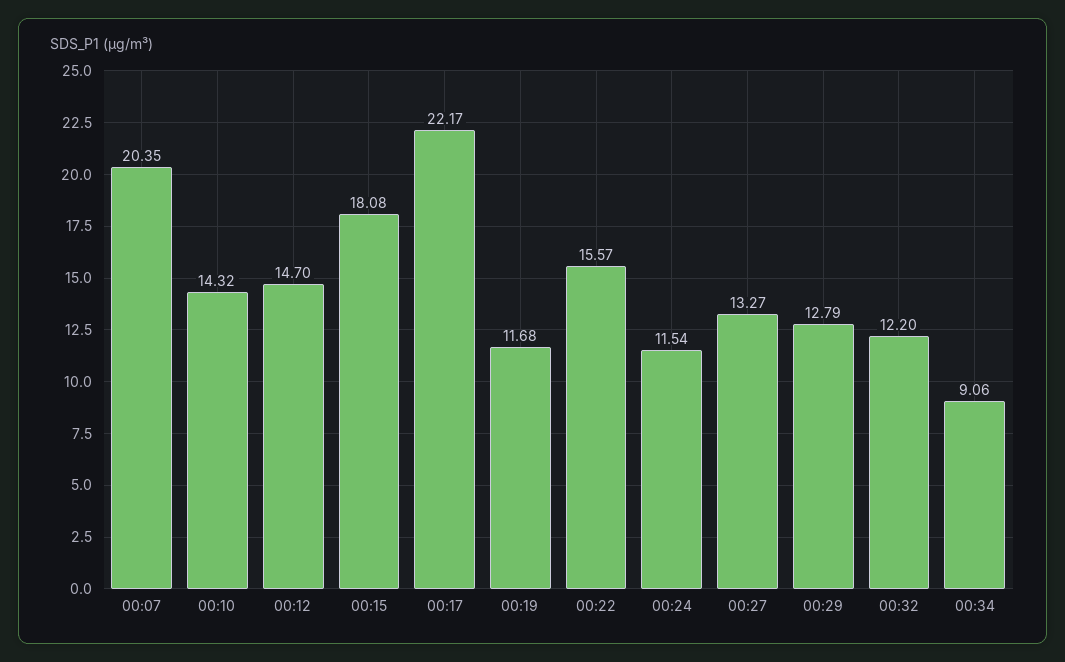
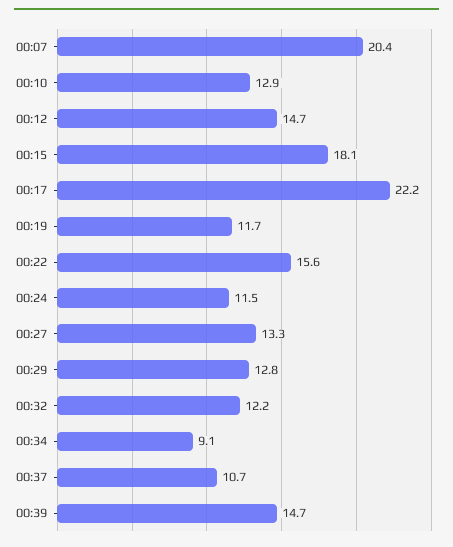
00:10: 14.32 -> 12.9
00:37: none -> 10.7
00:39: none -> 14.7

